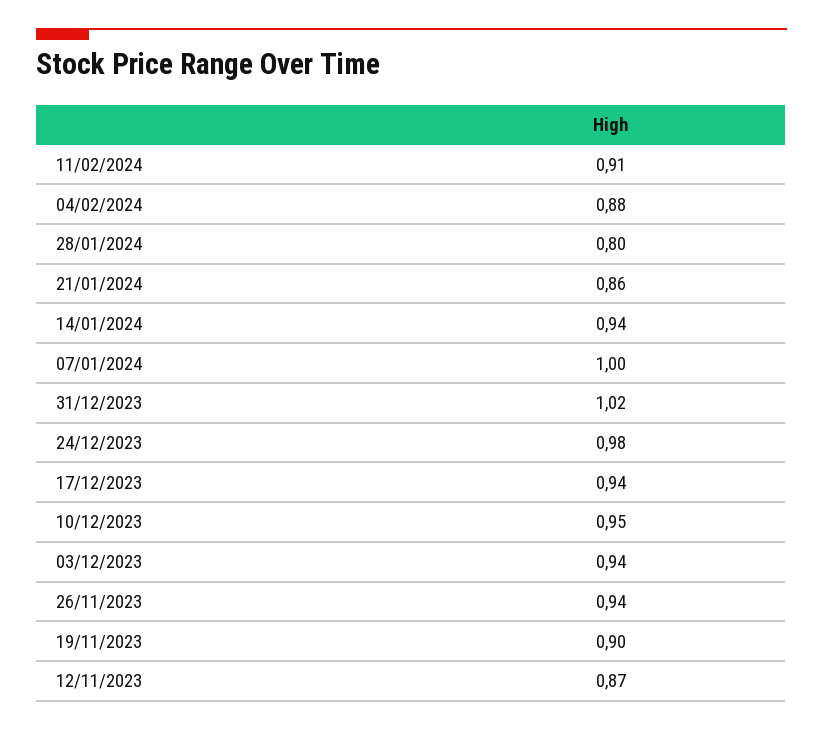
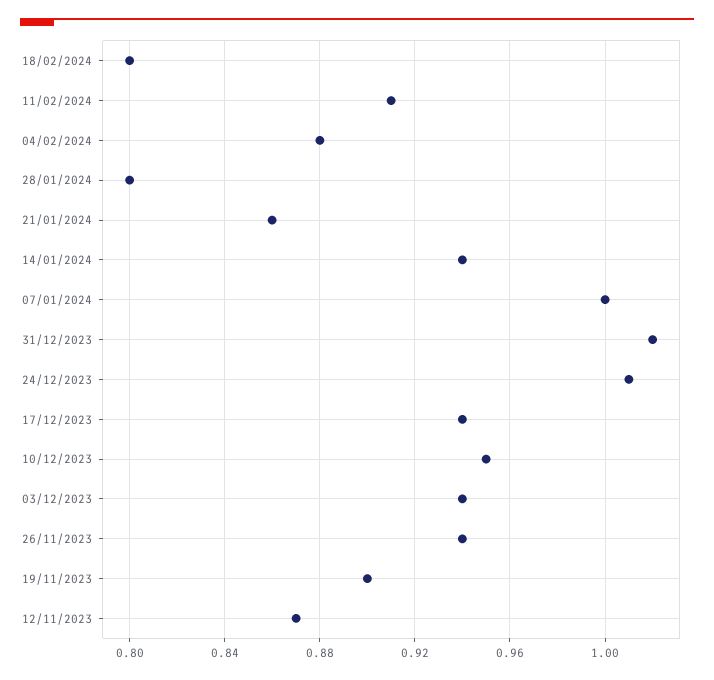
24/12/2023: 0.98 -> 1.01
18/02/2024: none -> 0.8

